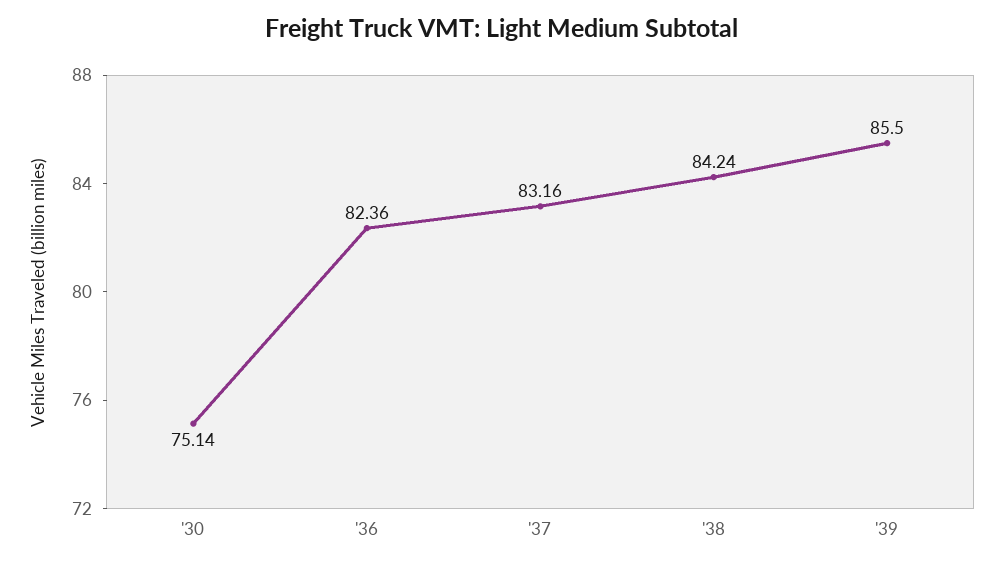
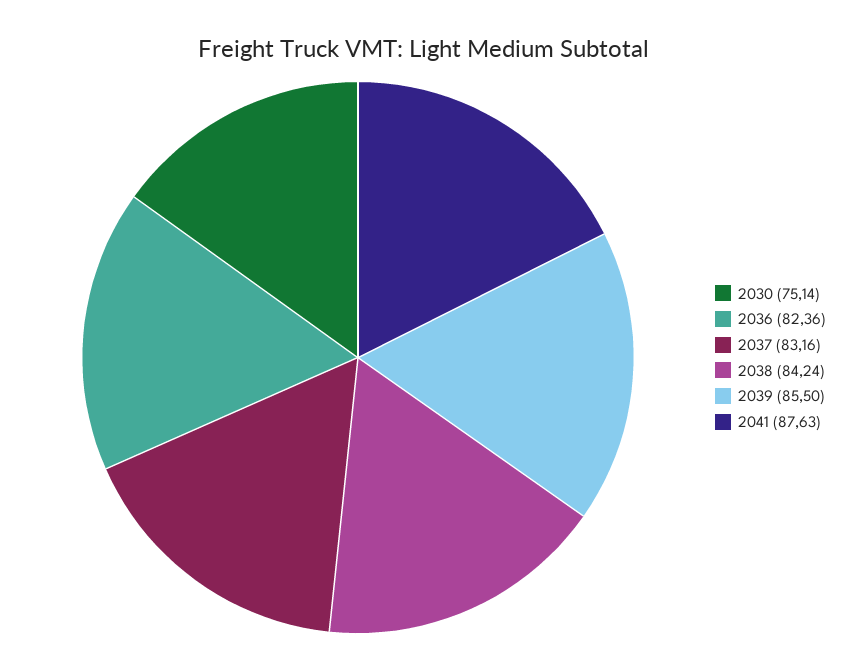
2041: none -> 87.63

